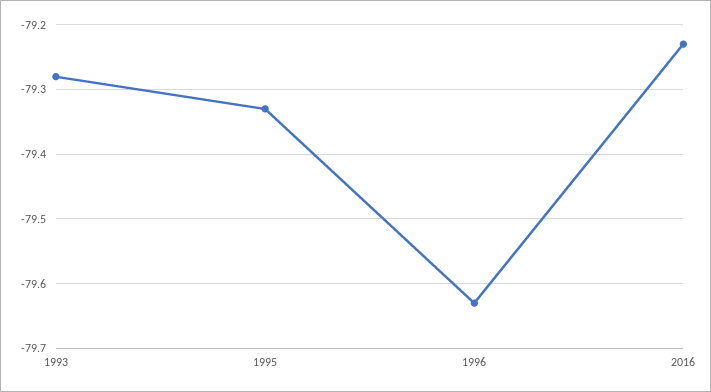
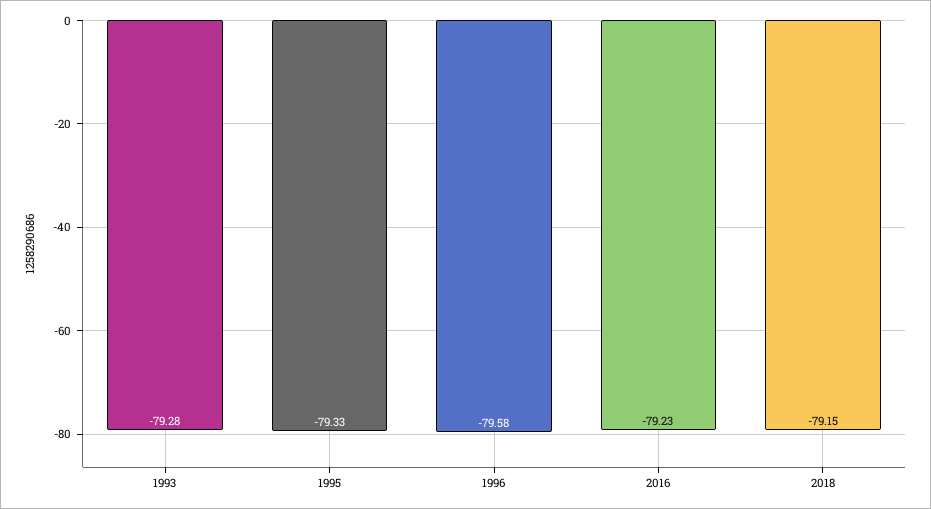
1996: -79.63 -> -79.58
2018: none -> -79.15

